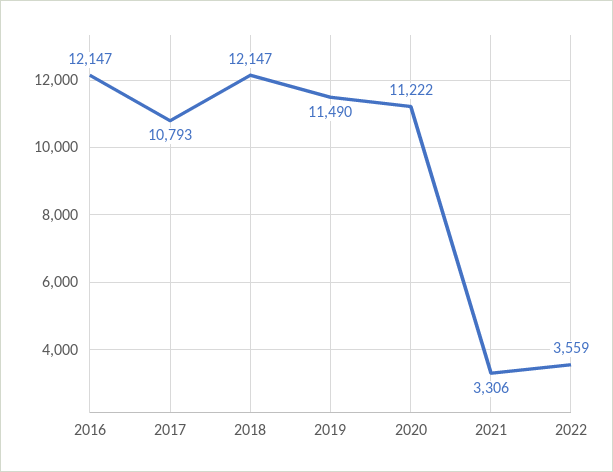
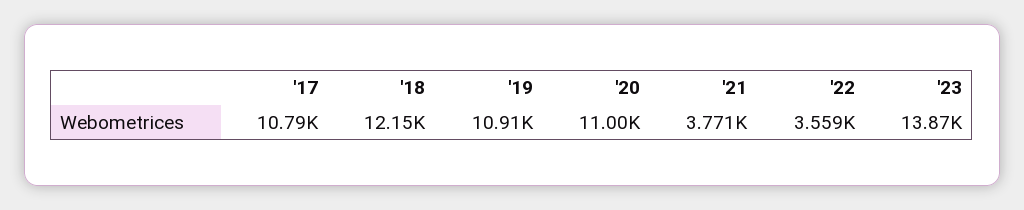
2016: 12147 -> none
2019: 11490 -> 10910
2020: 11222 -> 11000
2021: 3306 -> 3771
'23: none -> 13870

